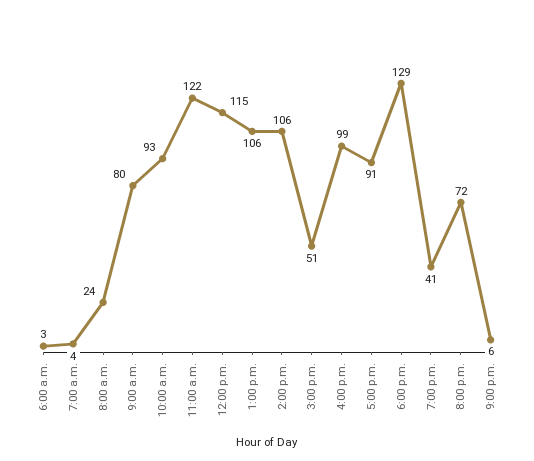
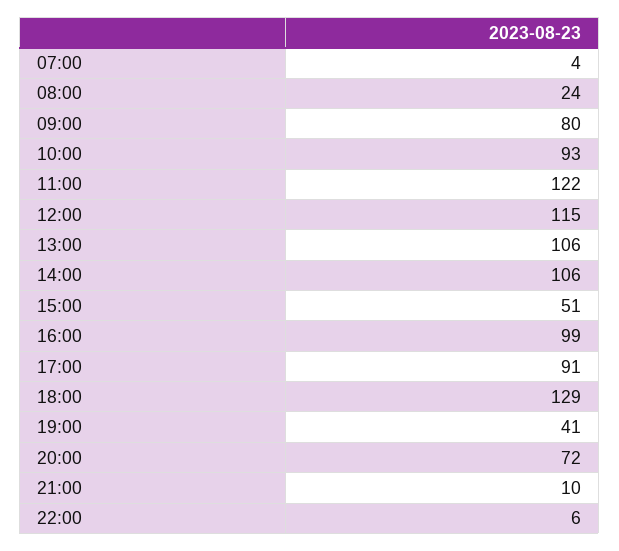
6:00 a.m.: 3 -> none
9:00 p.m.: 6 -> 10
22:00: none -> 6

